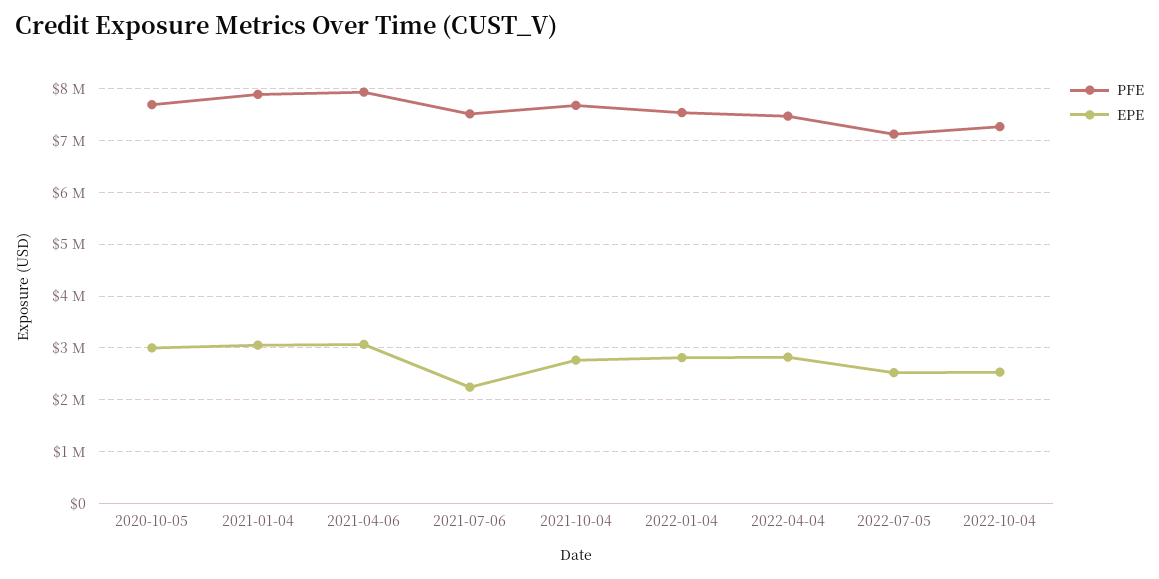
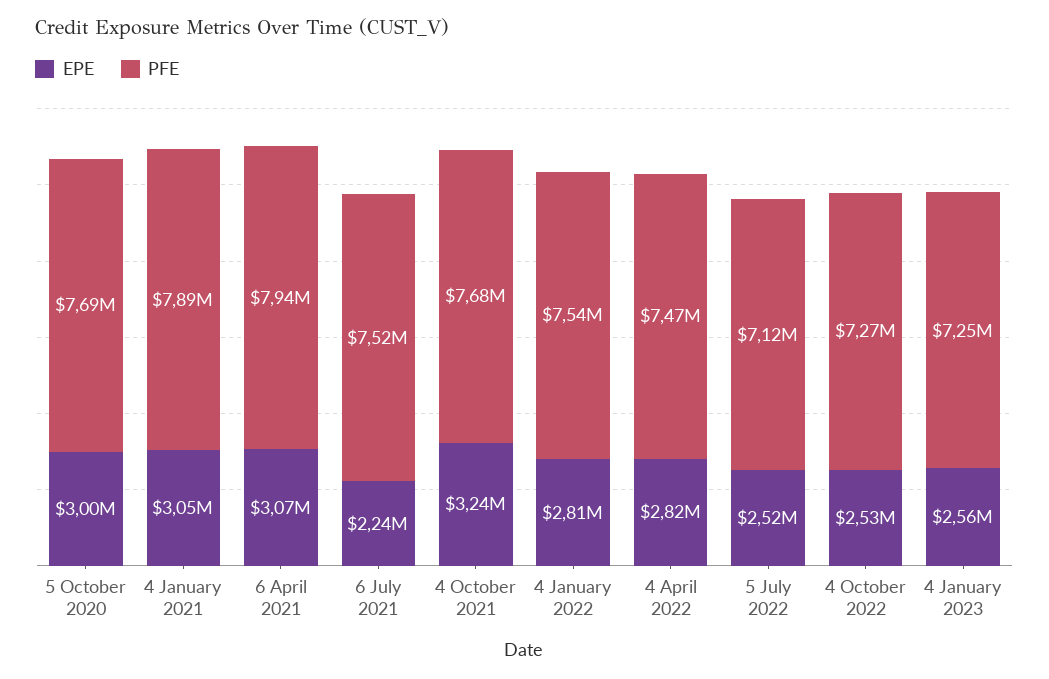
EPE, 2021-10-04: 2800000 -> 3240000
EPE, 4 January 2023: none -> 2560000
PFE, 4 January 2023: none -> 7250000

